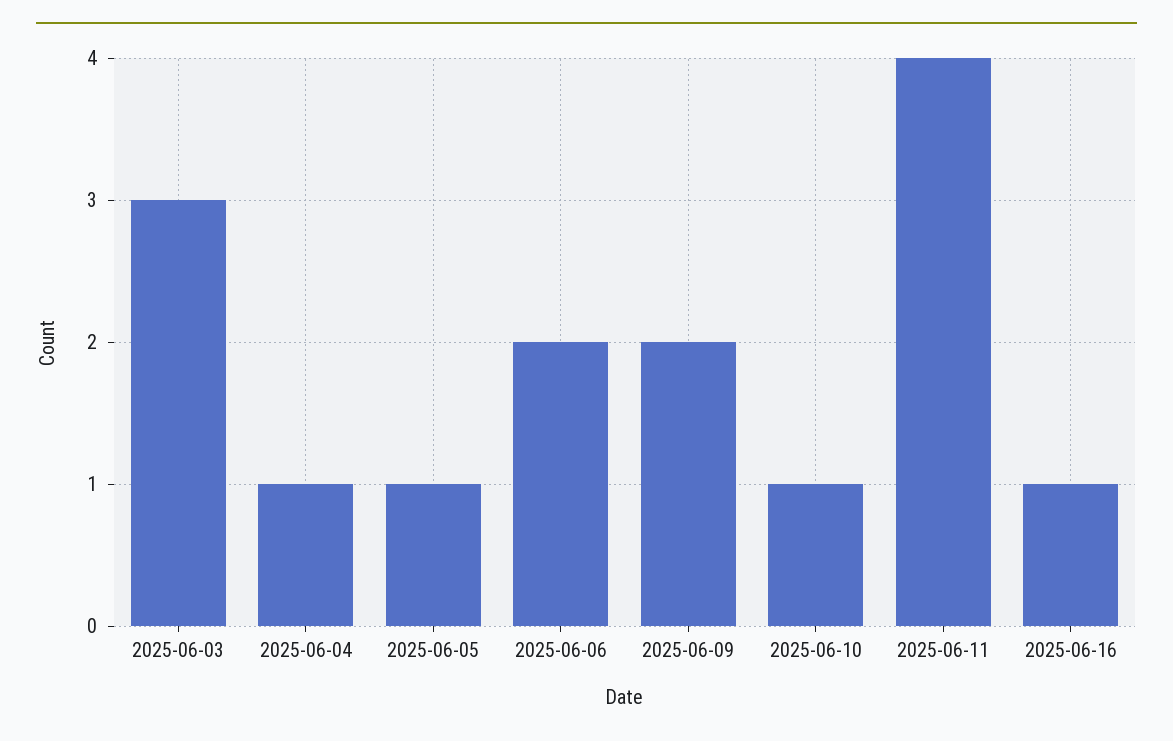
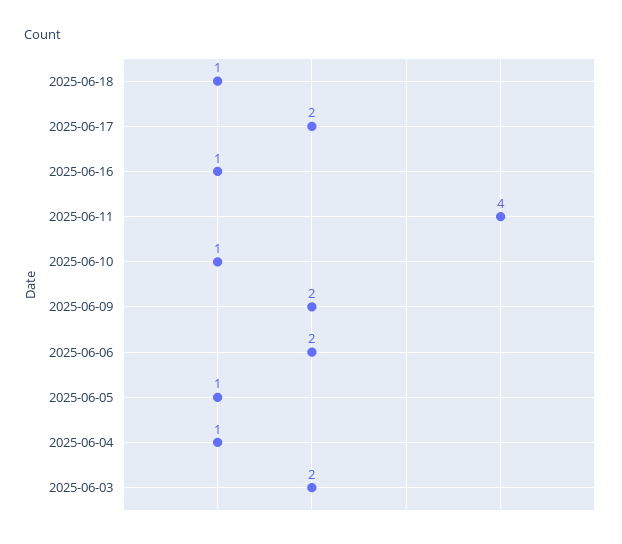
2025-06-03: 3 -> 2
2025-06-18: none -> 1
2025-06-17: none -> 2

